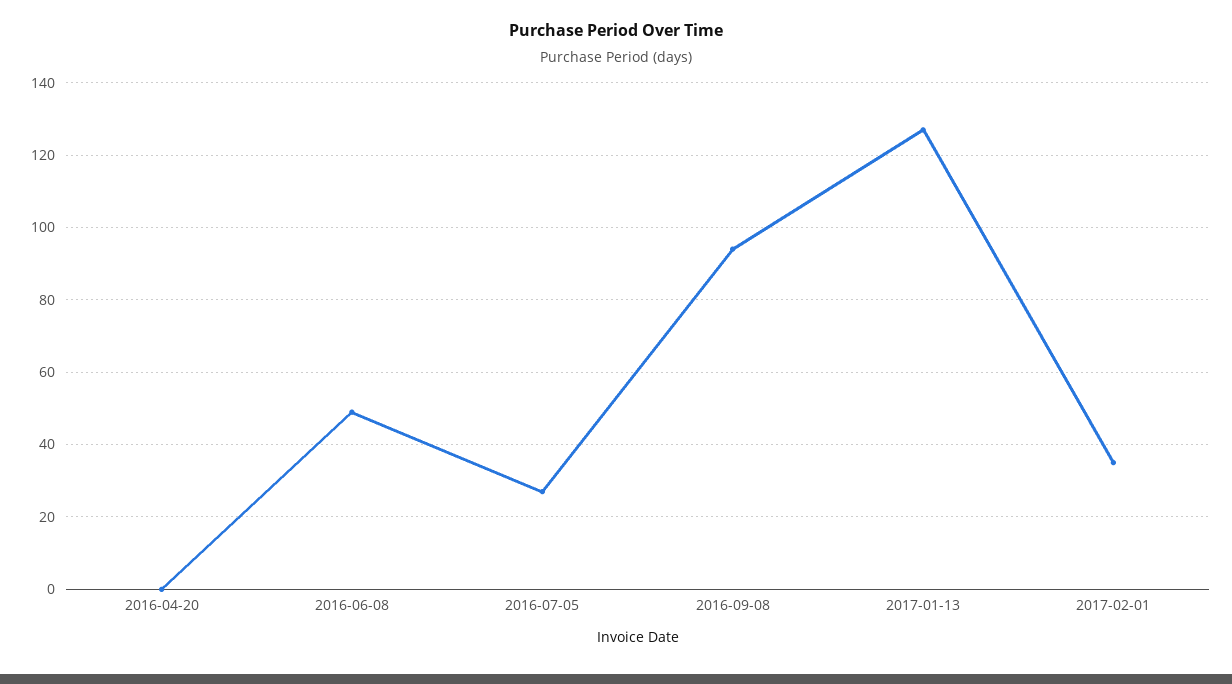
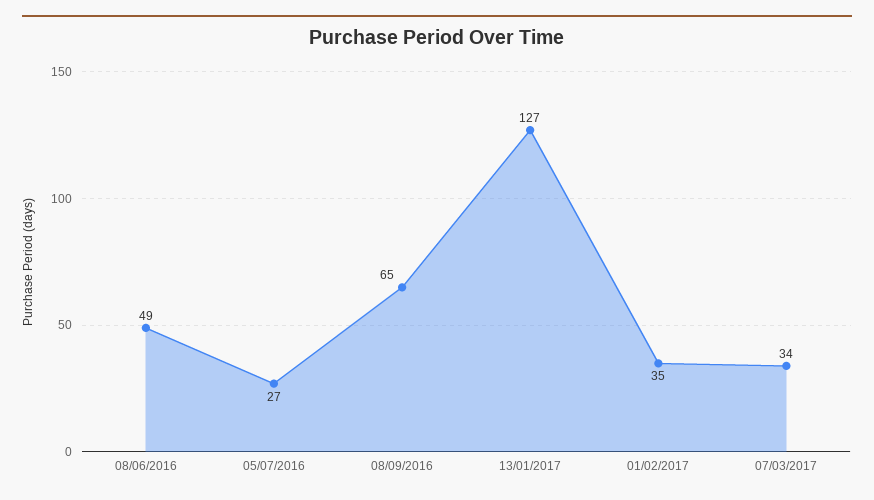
2016-04-20: 0 -> none
2016-09-08: 95 -> 65
07/03/2017: none -> 34

